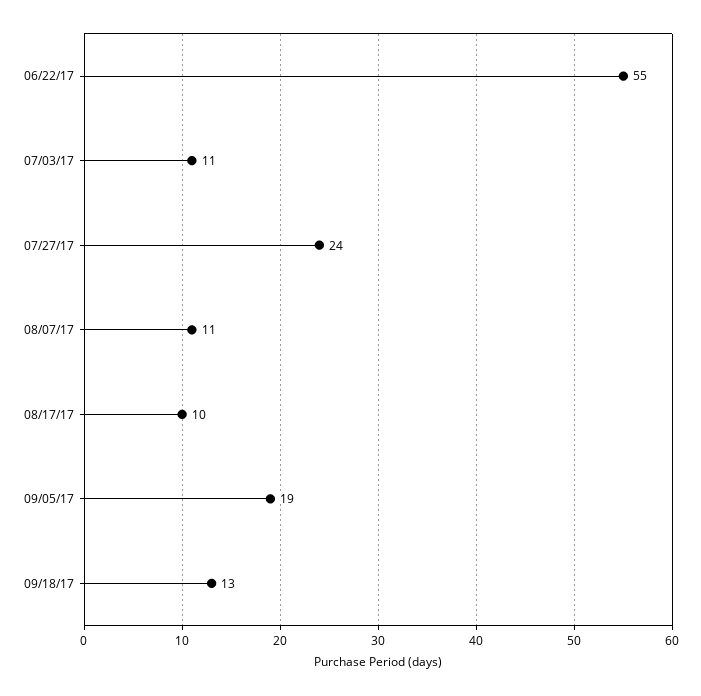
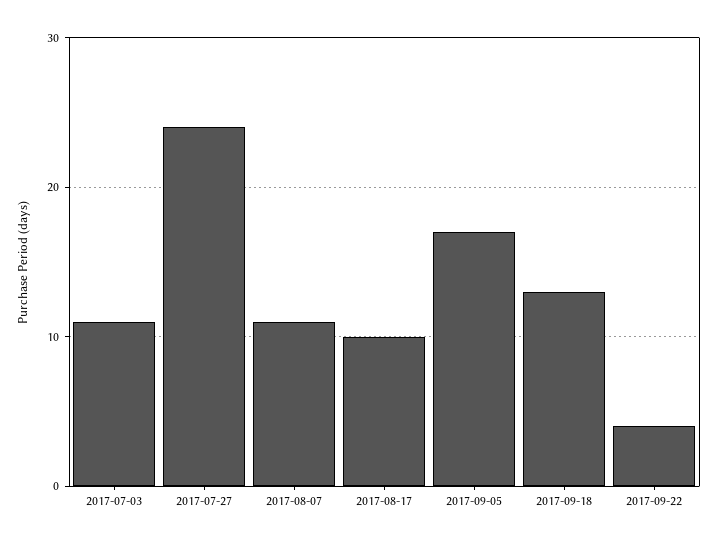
06/22/17: 55 -> none
09/05/17: 19 -> 17
2017-09-22: none -> 4

